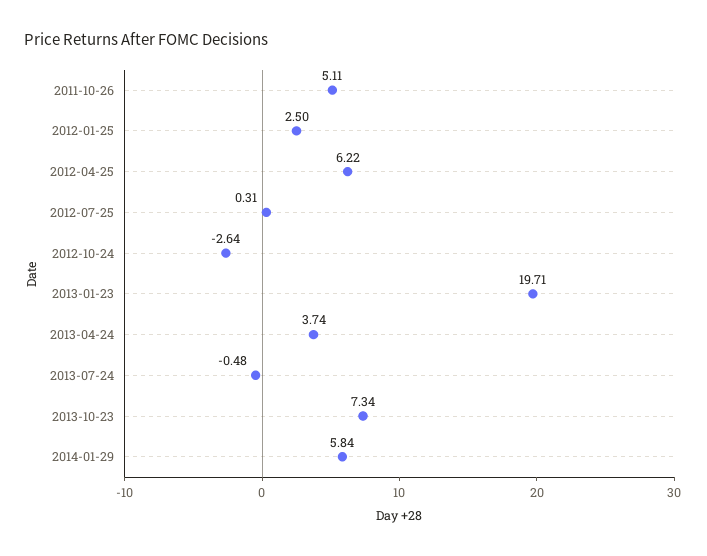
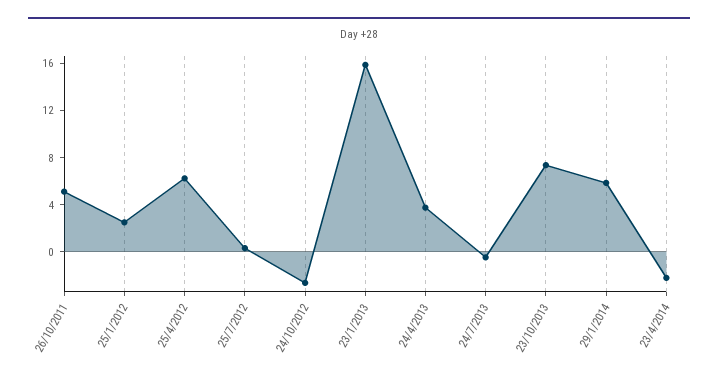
2013-01-23: 19.71 -> 16
23/4/2014: none -> -2

